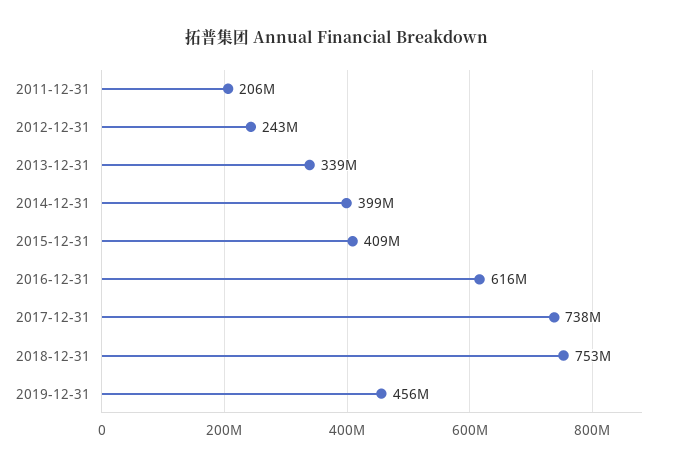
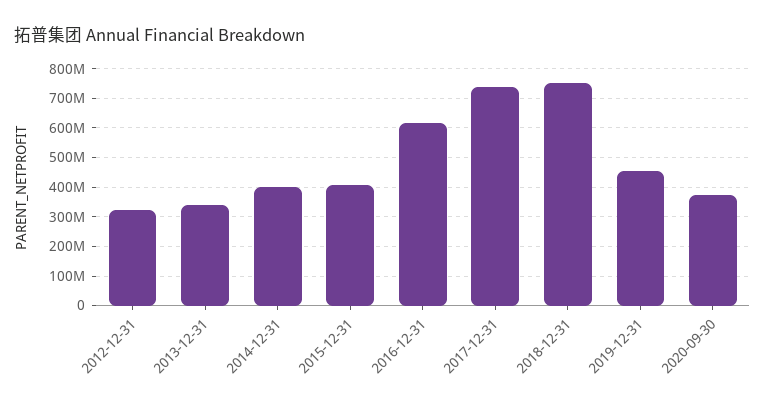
2011-12-31: 206000000 -> none
2012-12-31: 243000000 -> 325000000
2020-09-30: none -> 375000000

